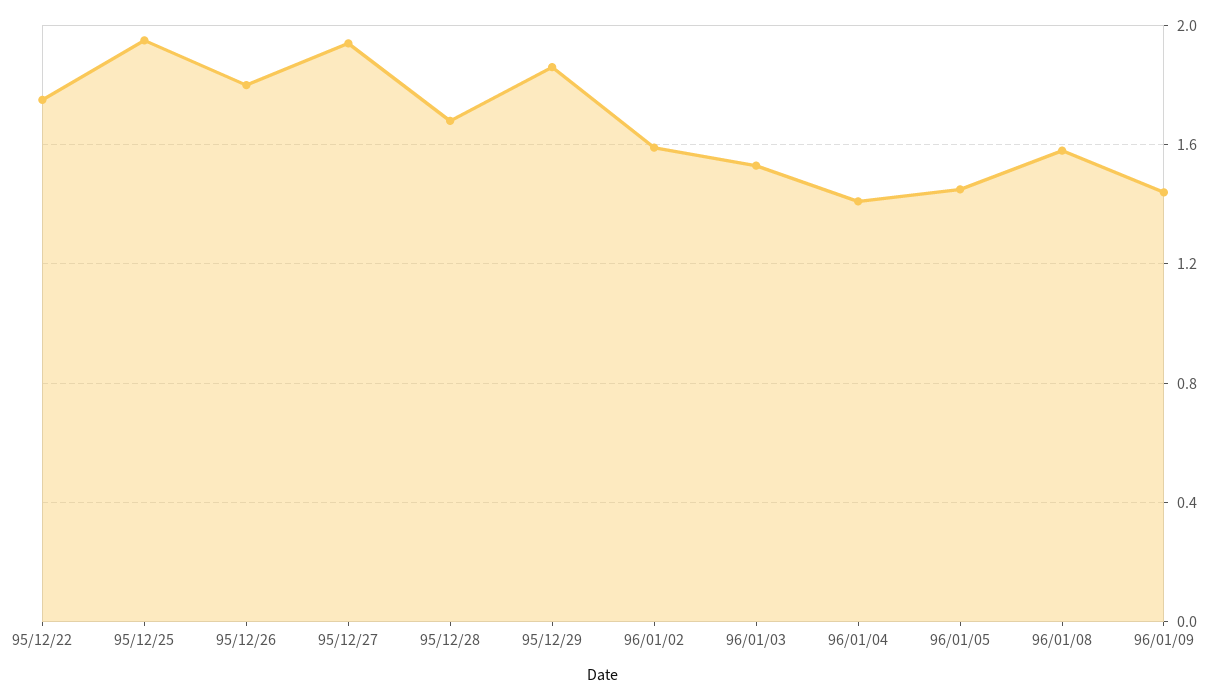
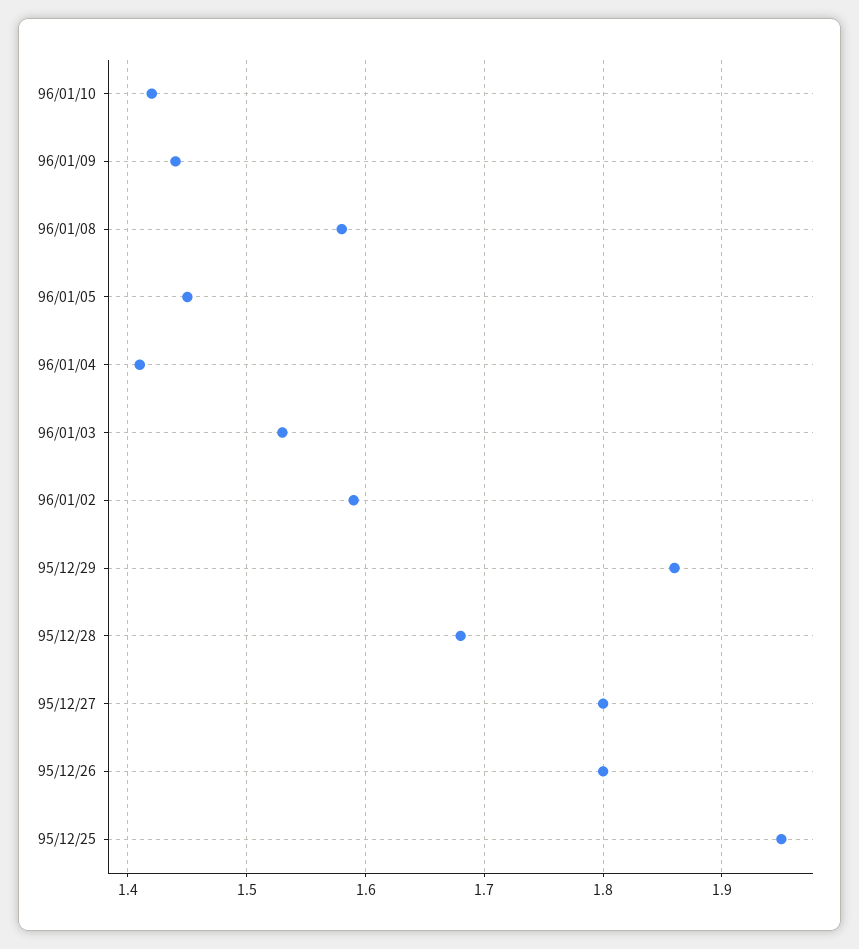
95/12/22: 1.75 -> none
95/12/27: 1.95 -> 1.8
96/01/10: none -> 1.42

